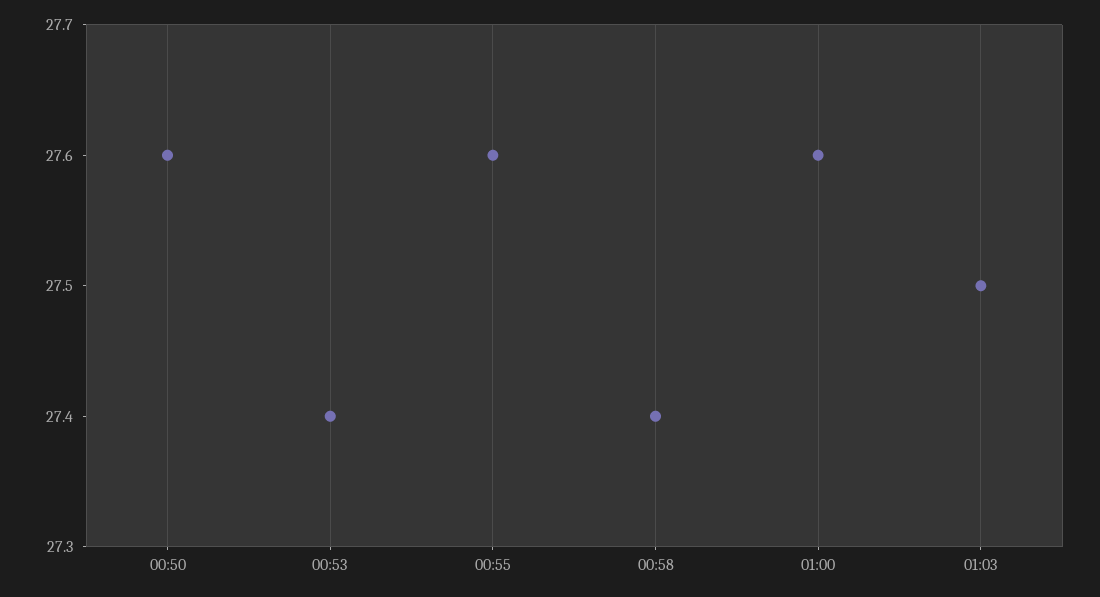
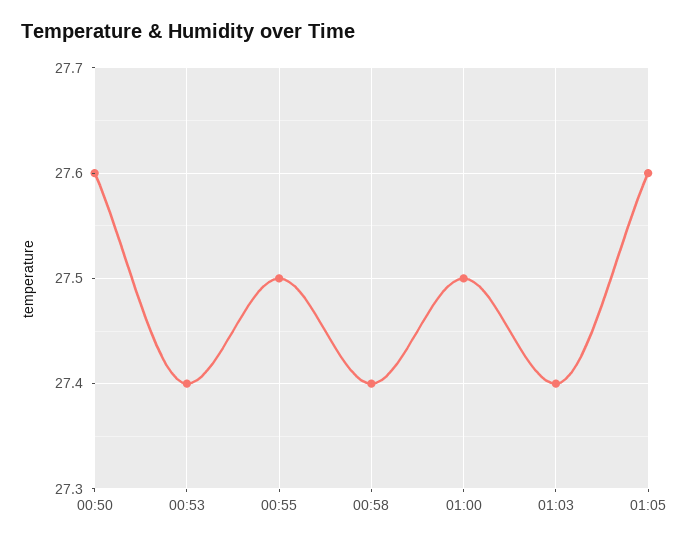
00:55: 27.6 -> 27.5
01:00: 27.6 -> 27.5
01:03: 27.5 -> 27.4
01:05: none -> 27.6

